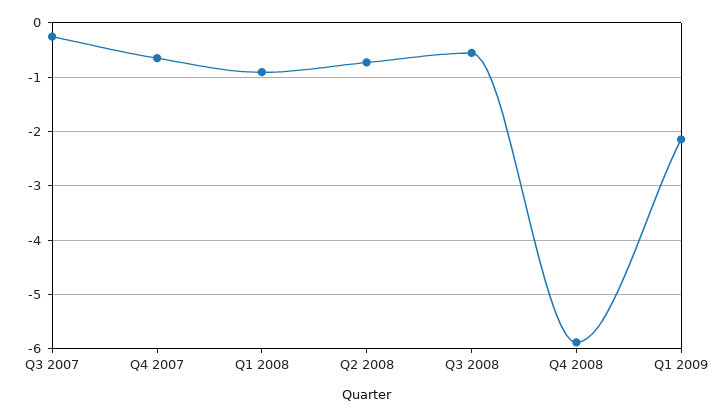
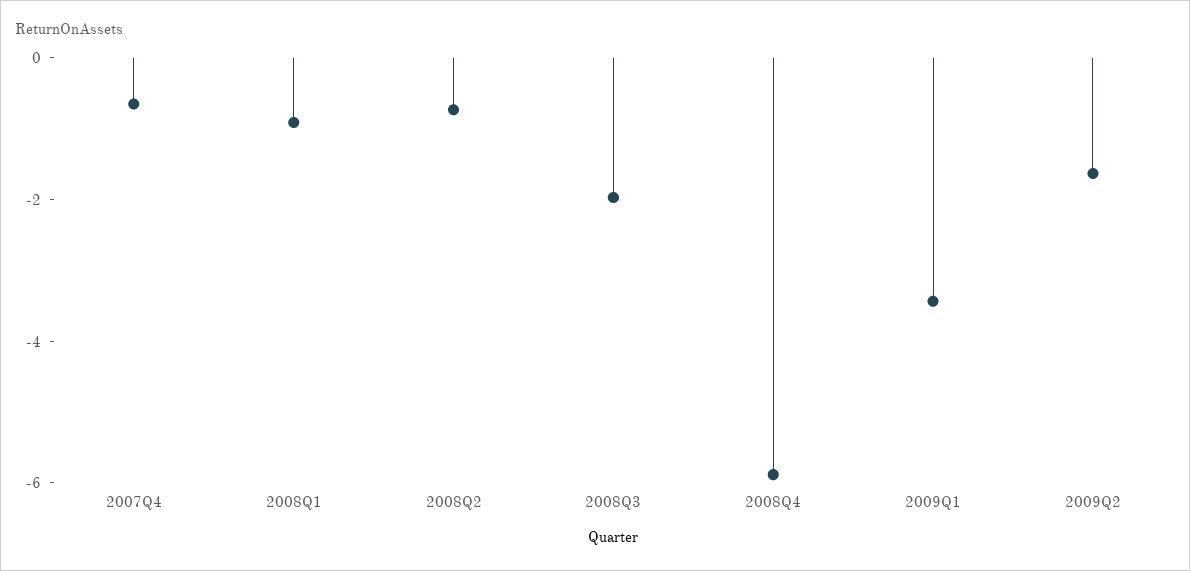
Q3 2007: -0.2 -> none
Q3 2008: -0.6 -> -2
Q1 2009: -2.2 -> -3.5
2009Q2: none -> -1.5

